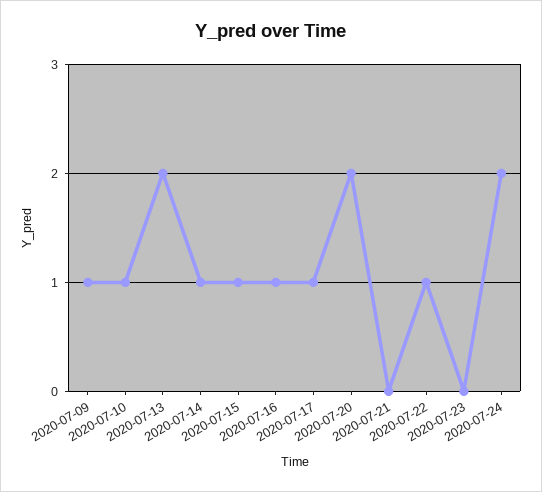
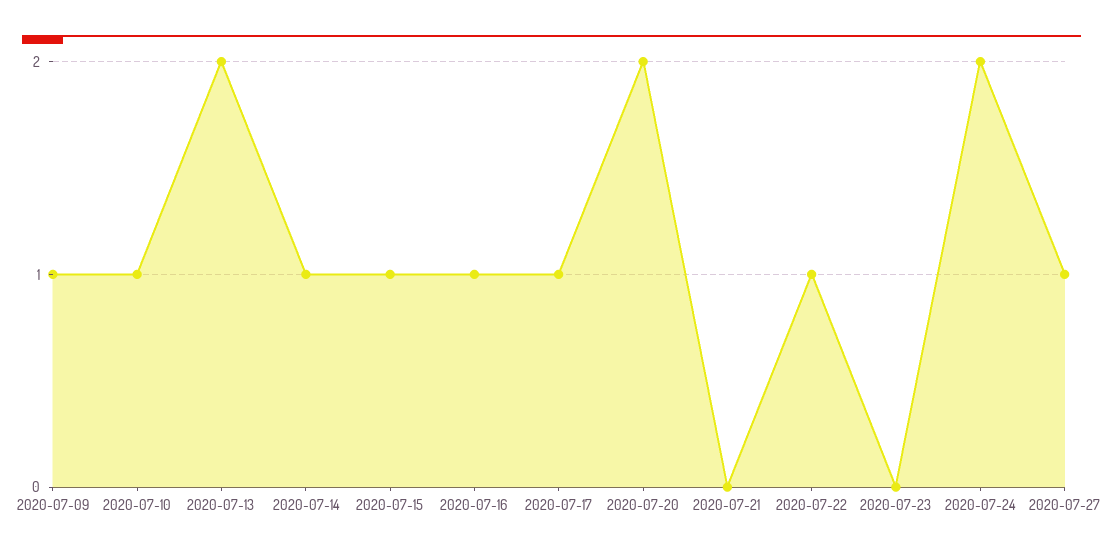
2020-07-27: none -> 1

